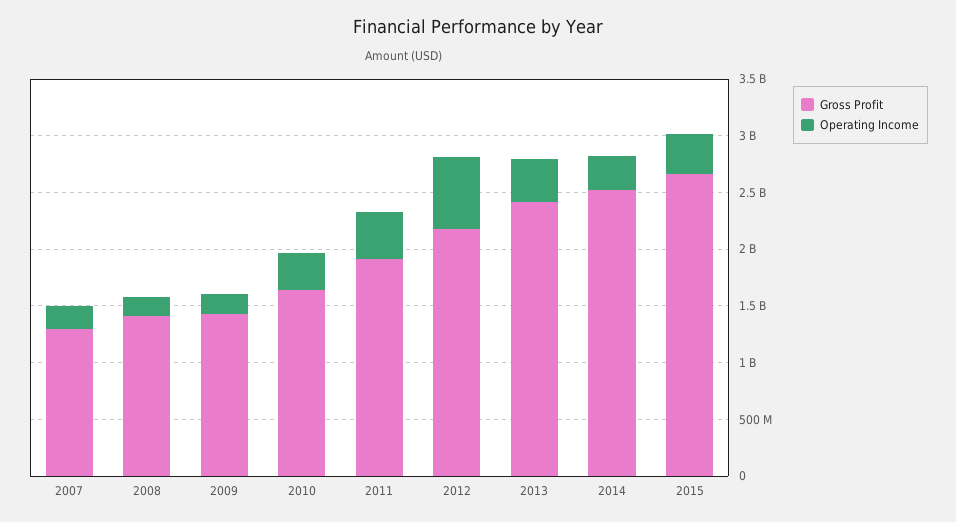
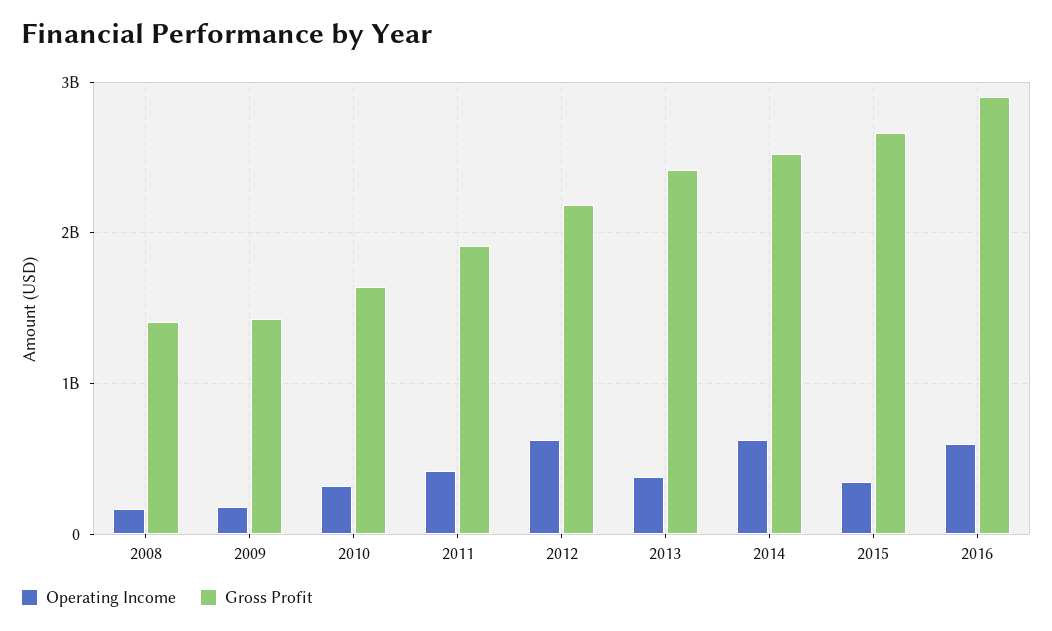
Gross Profit, 2007: 1300000000 -> none
Operating Income, 2007: 200000000 -> none
Operating Income, 2014: 300000000 -> 600000000
Operating Income, 2016: none -> 600000000
Gross Profit, 2016: none -> 2900000000

